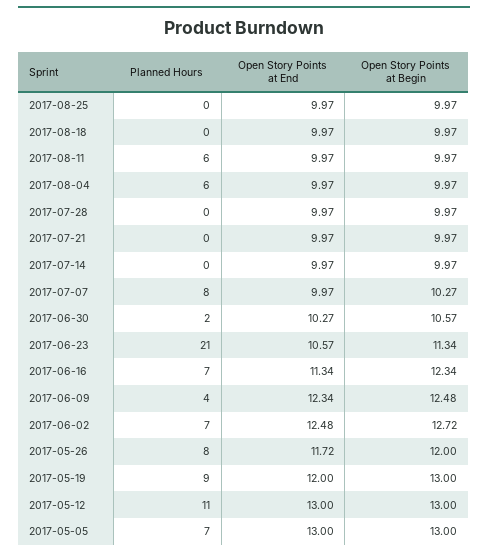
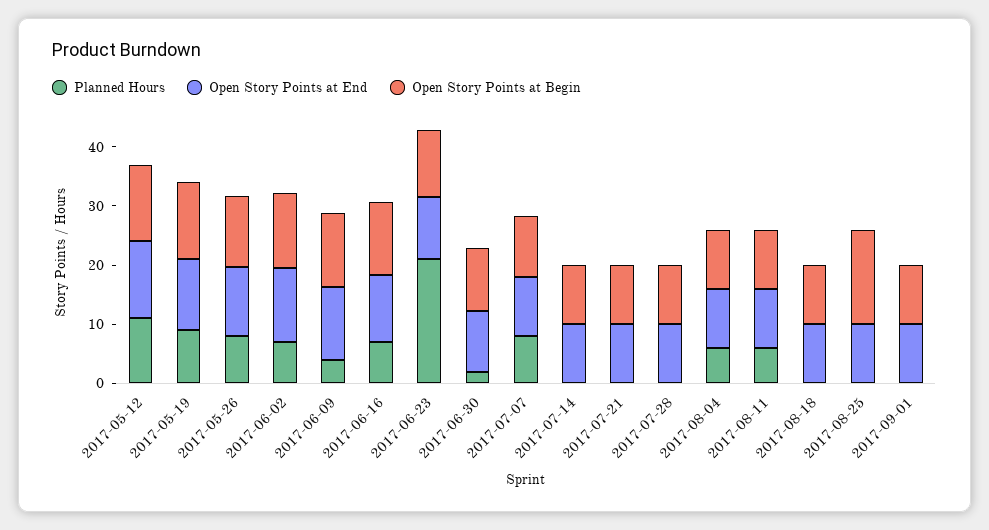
Open Story Points at Begin, 2017-08-25: 9.97 -> 16
Planned Hours, 2017-05-05: 7 -> none
Open Story Points at End, 2017-05-05: 13 -> none
Open Story Points at Begin, 2017-05-05: 13 -> none
Planned Hours, 2017-09-01: none -> 0
Open Story Points at End, 2017-09-01: none -> 10
Open Story Points at Begin, 2017-09-01: none -> 10

